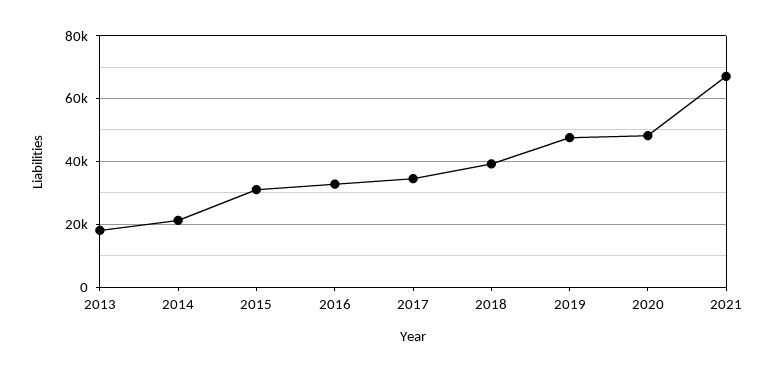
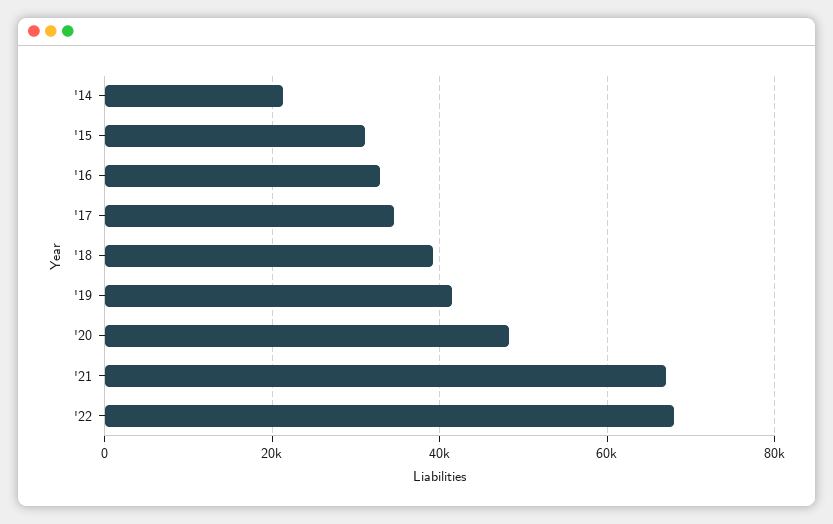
2013: 18000 -> none
2019: 48000 -> 42000
'22: none -> 68000

